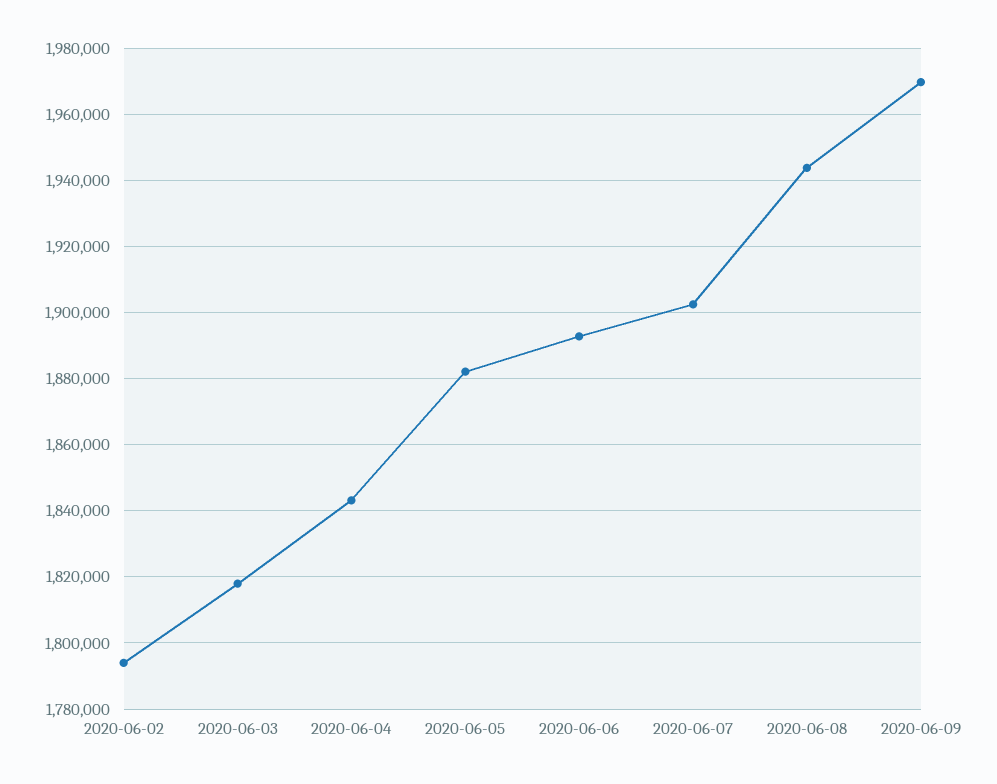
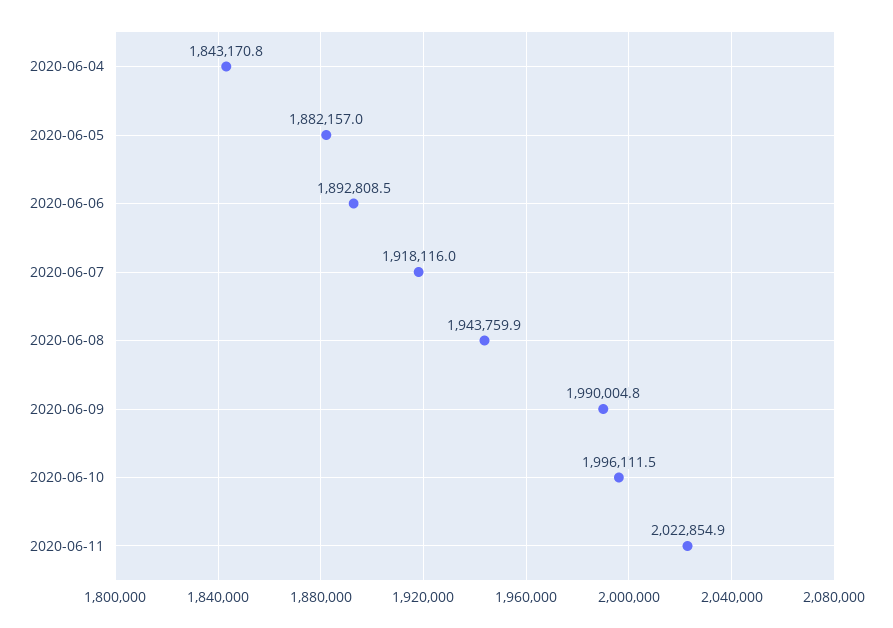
2020-06-02: 1794000 -> none
2020-06-03: 1818000 -> none
2020-06-07: 1902000 -> 1918116
2020-06-09: 1970000 -> 1990004.8
2020-06-10: none -> 1996111.5
2020-06-11: none -> 2022854.9

